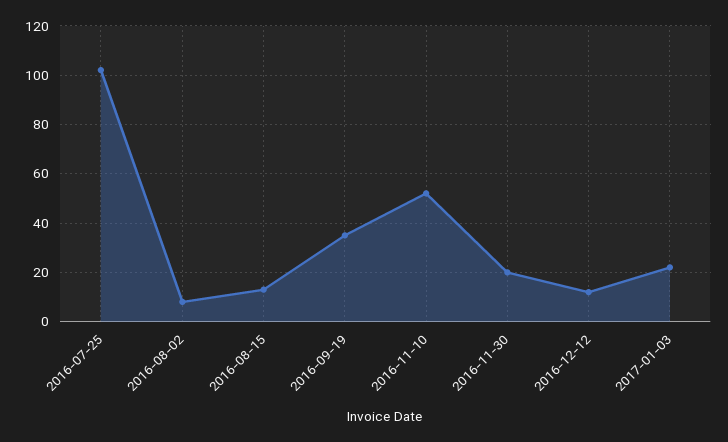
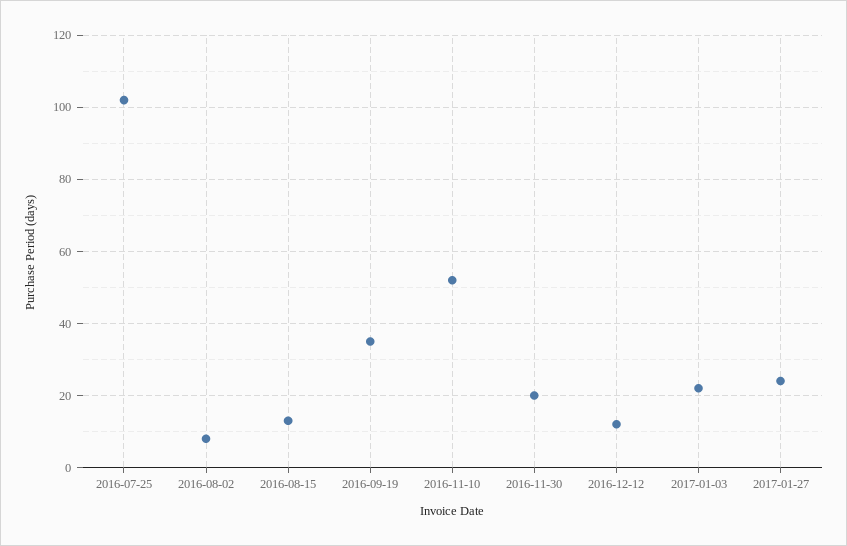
2017-01-27: none -> 25

